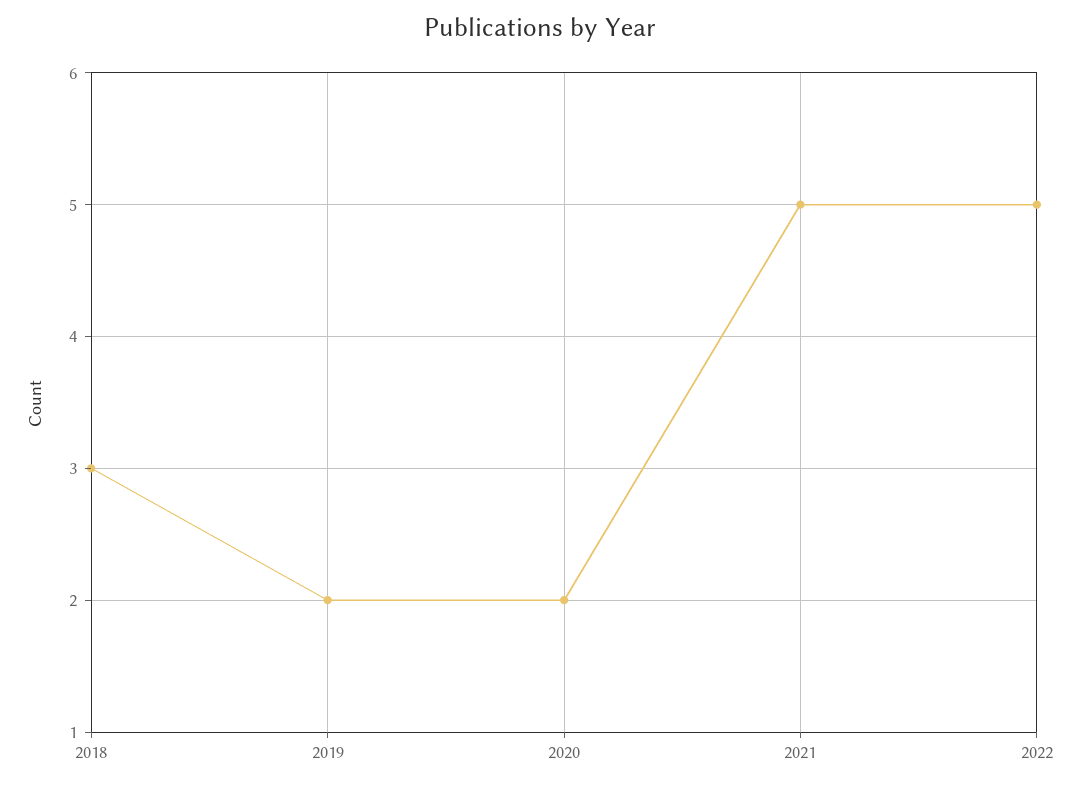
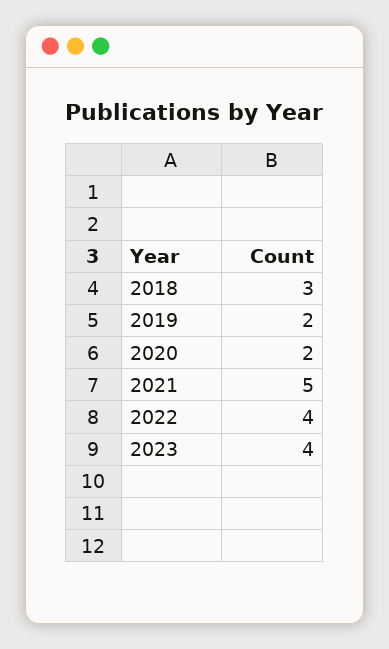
2022: 5 -> 4
2023: none -> 4

